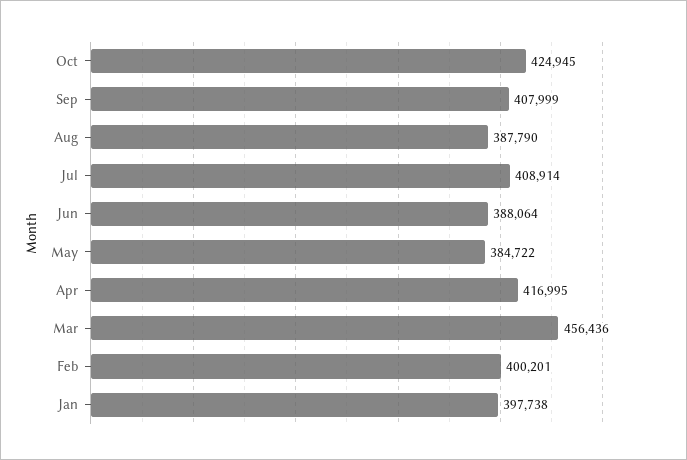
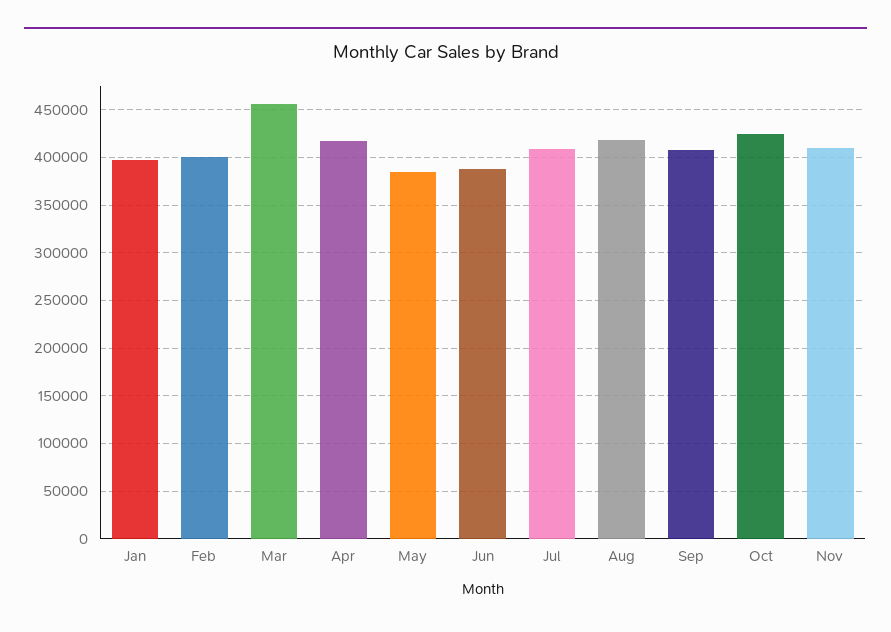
Aug: 387790 -> 420000
Nov: none -> 410000

